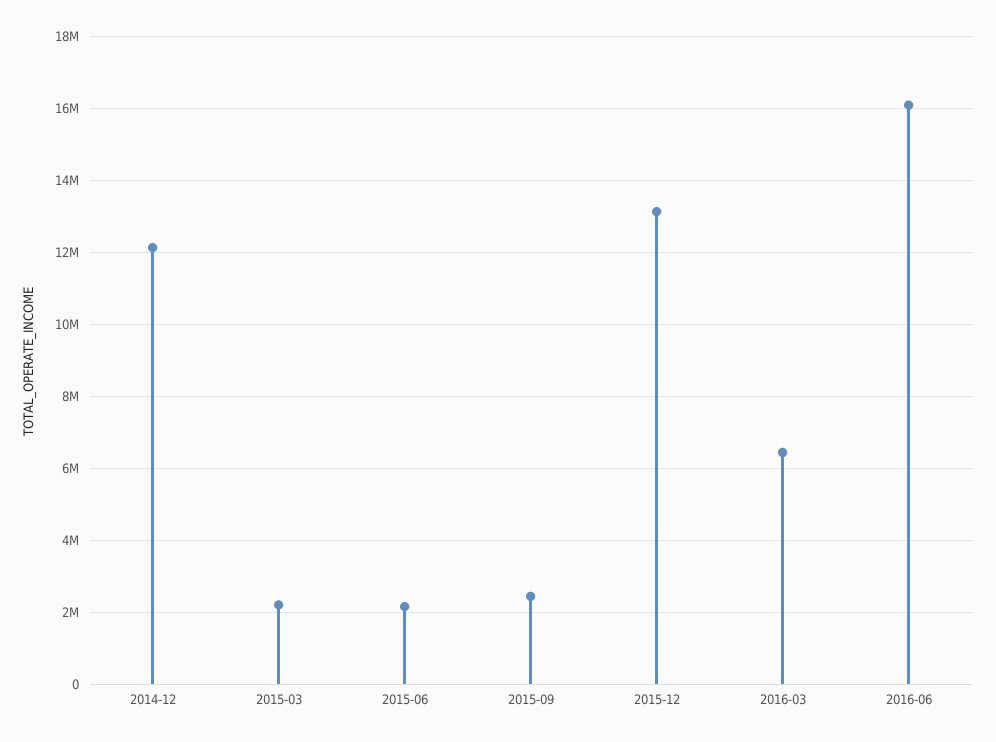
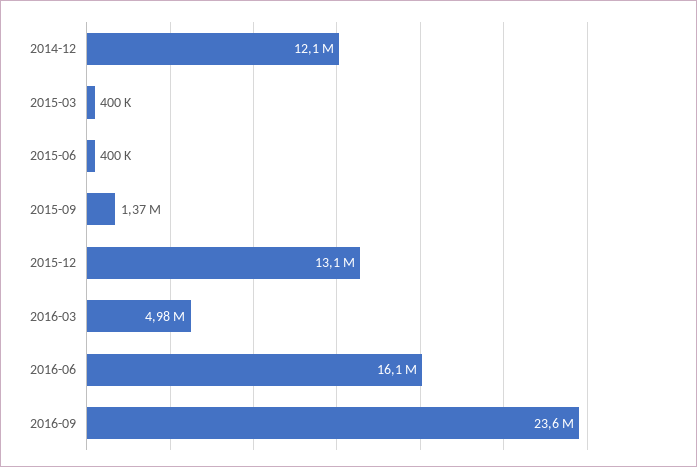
2015-03: 2200000 -> 400000
2015-06: 2200000 -> 400000
2015-09: 2400000 -> 1370000
2016-03: 6400000 -> 4980000
2016-09: none -> 23600000

